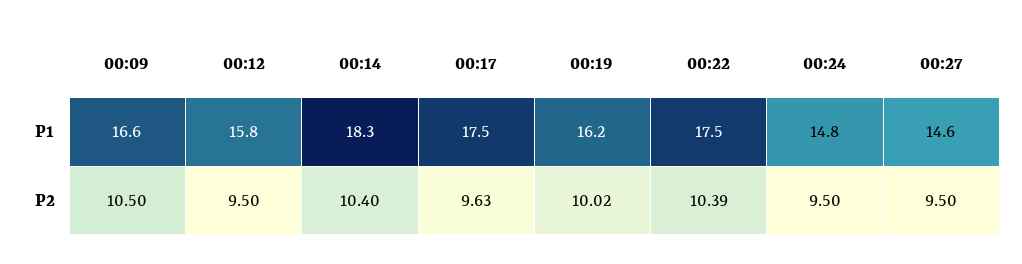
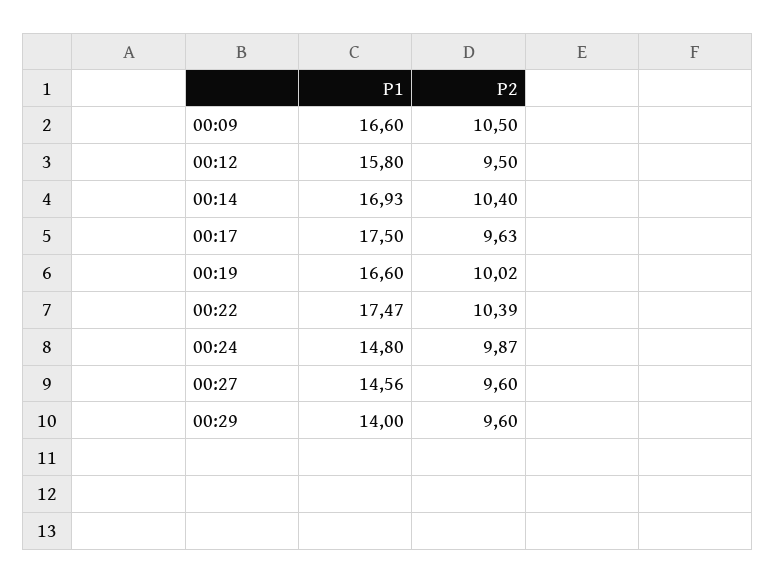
00:14, P1: 18.3 -> 16.93
00:19, P1: 16.2 -> 16.6
00:24, P2: 9.5 -> 9.87
00:27, P2: 9.5 -> 9.6
00:29, P1: none -> 14
00:29, P2: none -> 9.6

